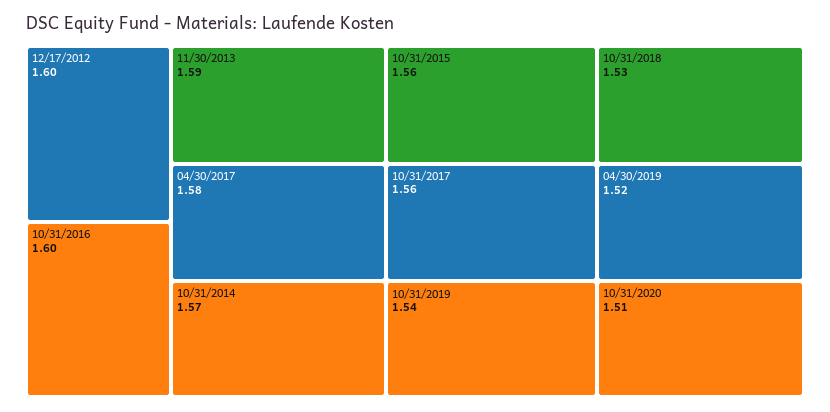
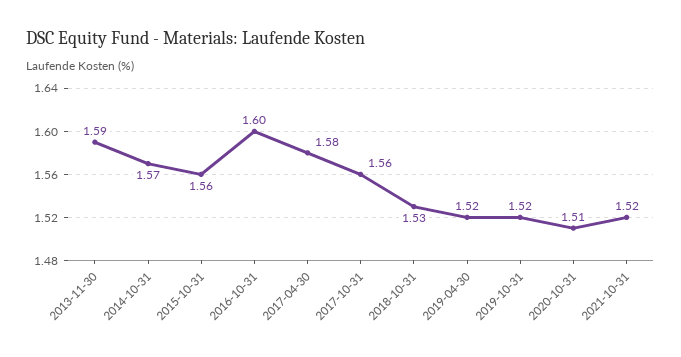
12/17/2012: 1.6 -> none
10/31/2019: 1.54 -> 1.52
2021-10-31: none -> 1.52

